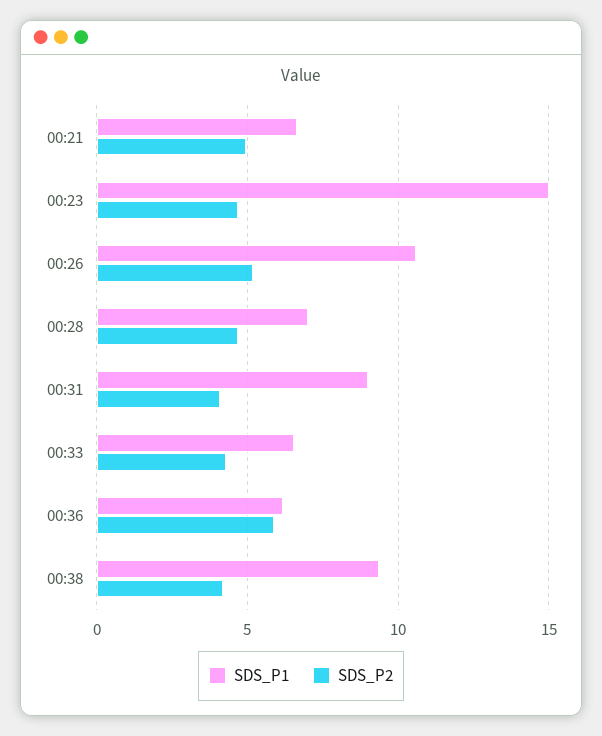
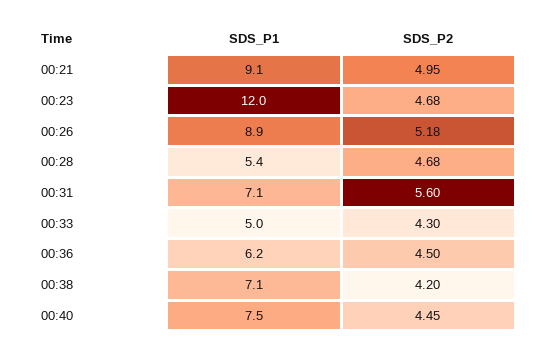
SDS_P1, 00:21: 6.5 -> 9.1
SDS_P1, 00:23: 15 -> 12
SDS_P1, 00:26: 10.5 -> 8.9
SDS_P1, 00:28: 7 -> 5.4
SDS_P1, 00:31: 9 -> 7.1
SDS_P2, 00:31: 4 -> 5.6
SDS_P1, 00:33: 6.5 -> 5
SDS_P2, 00:36: 6 -> 4.5
SDS_P1, 00:38: 9.5 -> 7.1
SDS_P1, 00:40: none -> 7.5
SDS_P2, 00:40: none -> 4.45

